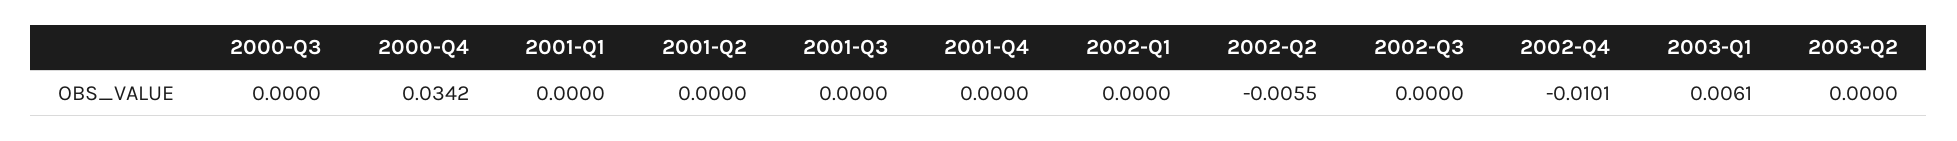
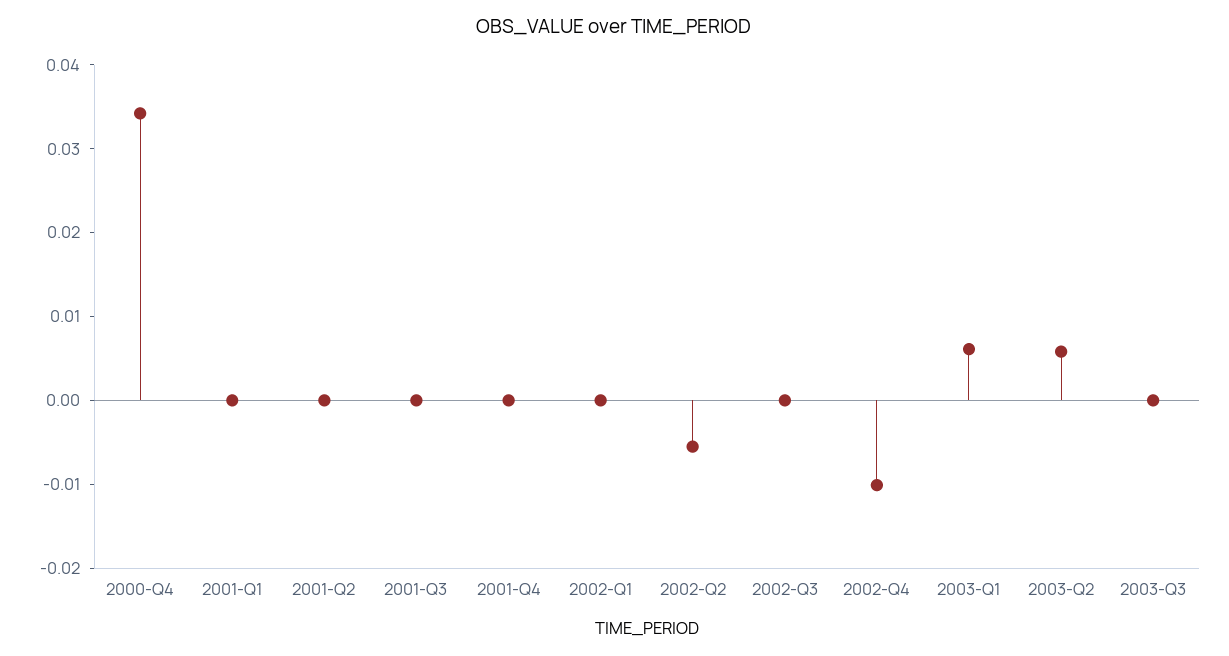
2000-Q3: 0 -> none
2003-Q2: 0 -> 0.006
2003-Q3: none -> 0

